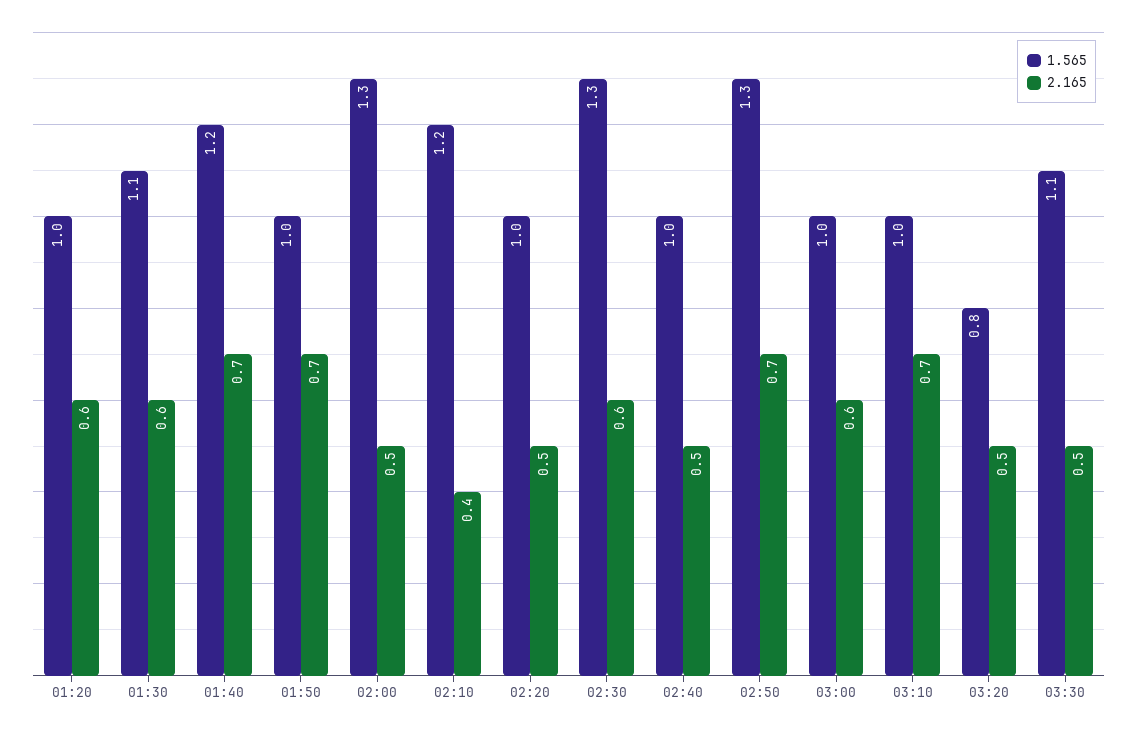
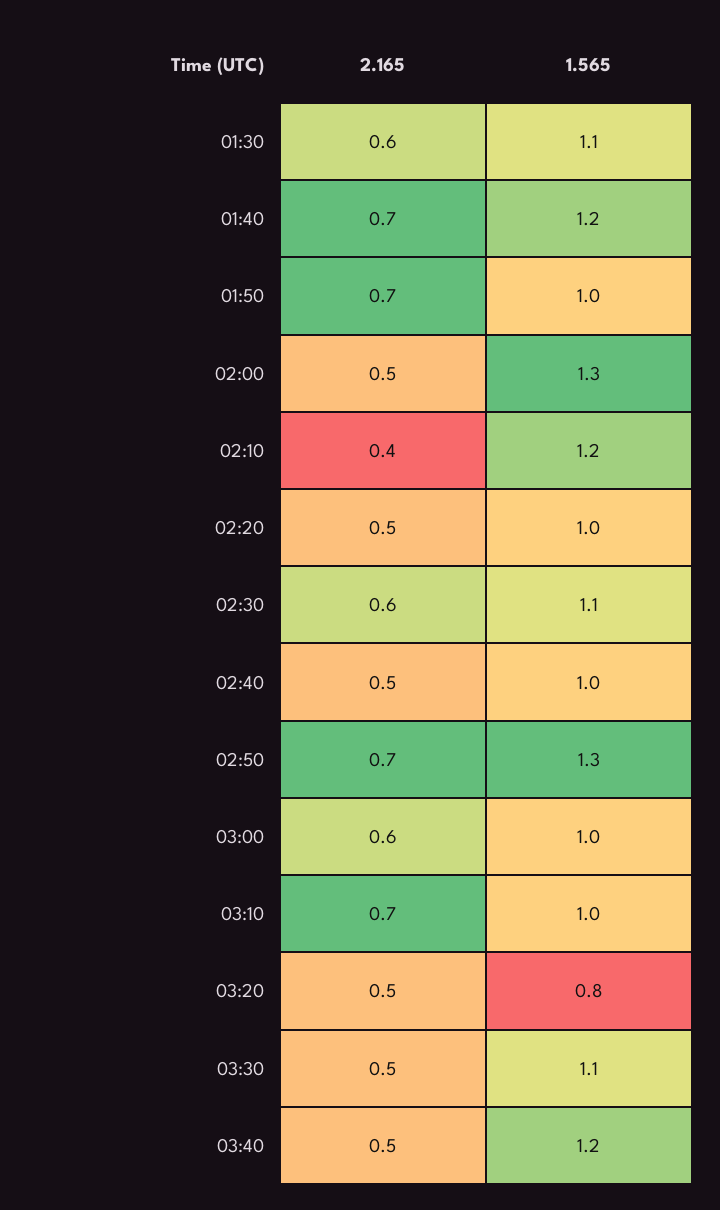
1.565, 01:20: 1 -> none
2.165, 01:20: 0.6 -> none
1.565, 02:30: 1.3 -> 1.1
2.165, 03:40: none -> 0.5
1.565, 03:40: none -> 1.2

